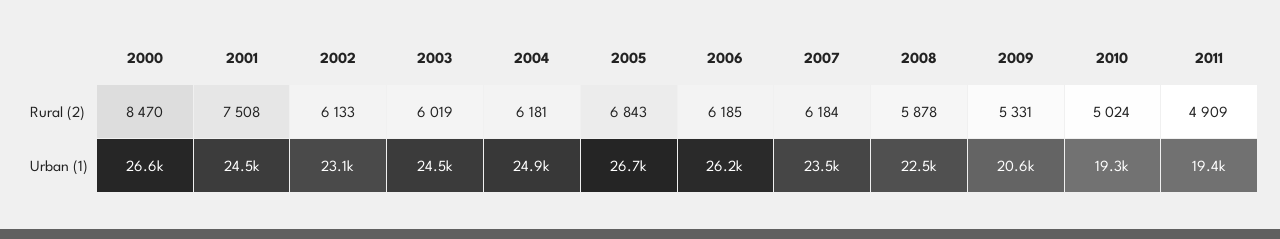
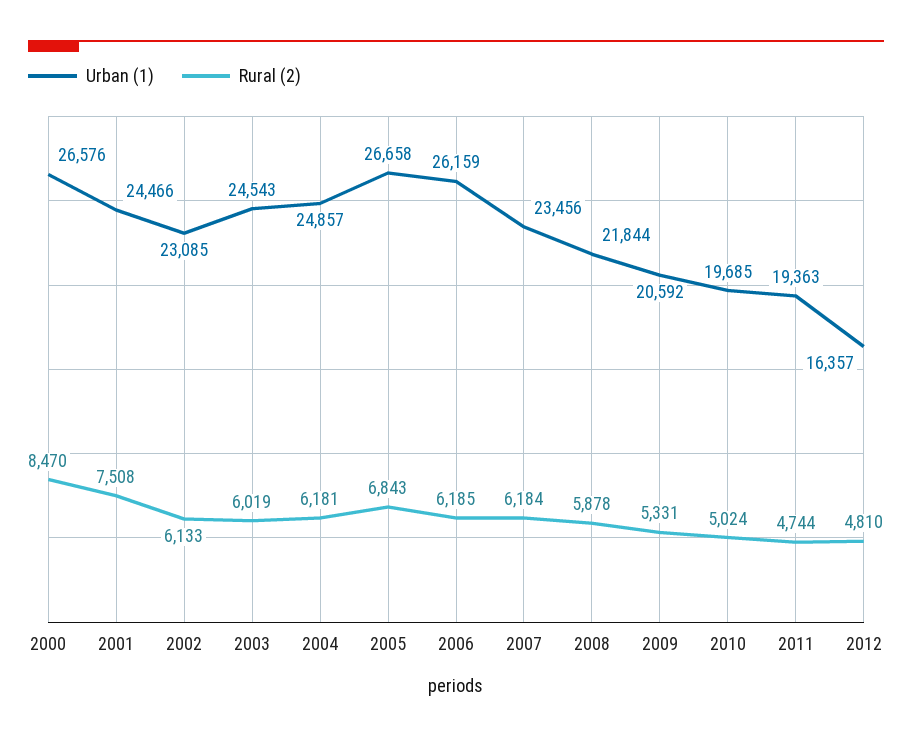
Rural (2), 2011: 4909 -> 4744
Urban (1), 2008: 22500 -> 21844
Urban (1), 2010: 19300 -> 19685
Urban (1), 2012: none -> 16357
Rural (2), 2012: none -> 4810

